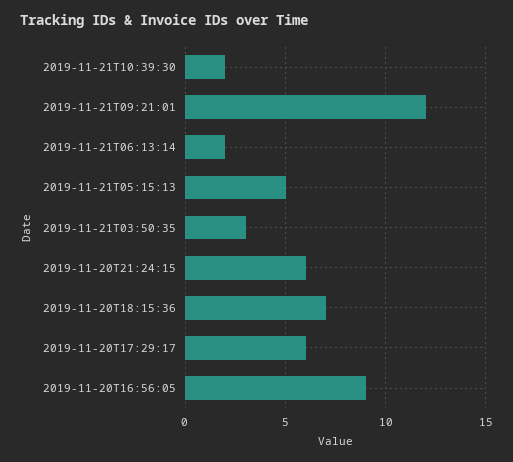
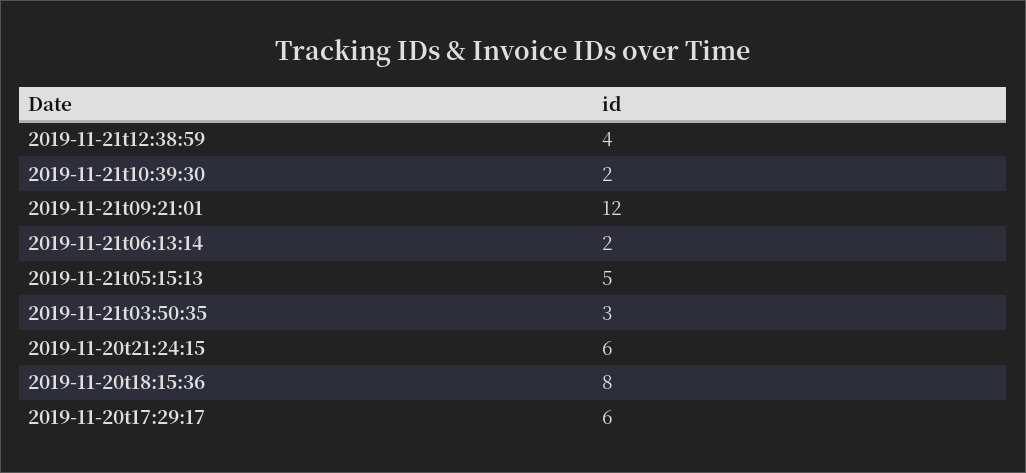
2019-11-20T18:15:36: 7 -> 8
2019-11-20T16:56:05: 9 -> none
2019-11-21t12:38:59: none -> 4

